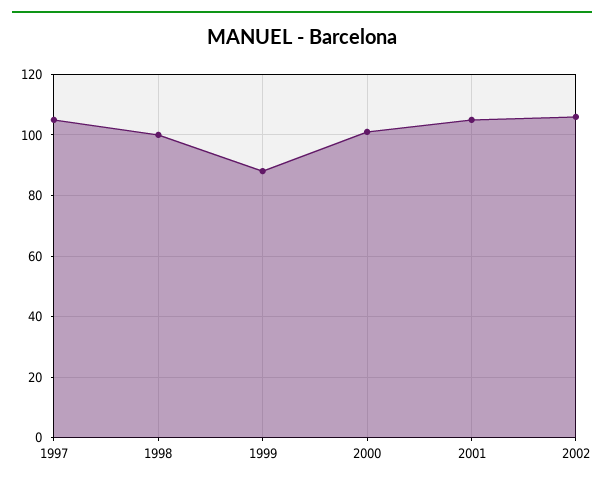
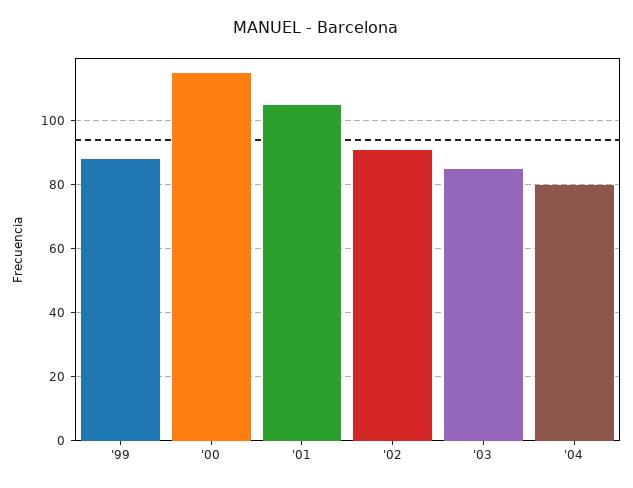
1997: 105 -> none
1998: 100 -> none
2000: 100 -> 115
2002: 105 -> 90
'03: none -> 85
'04: none -> 80

